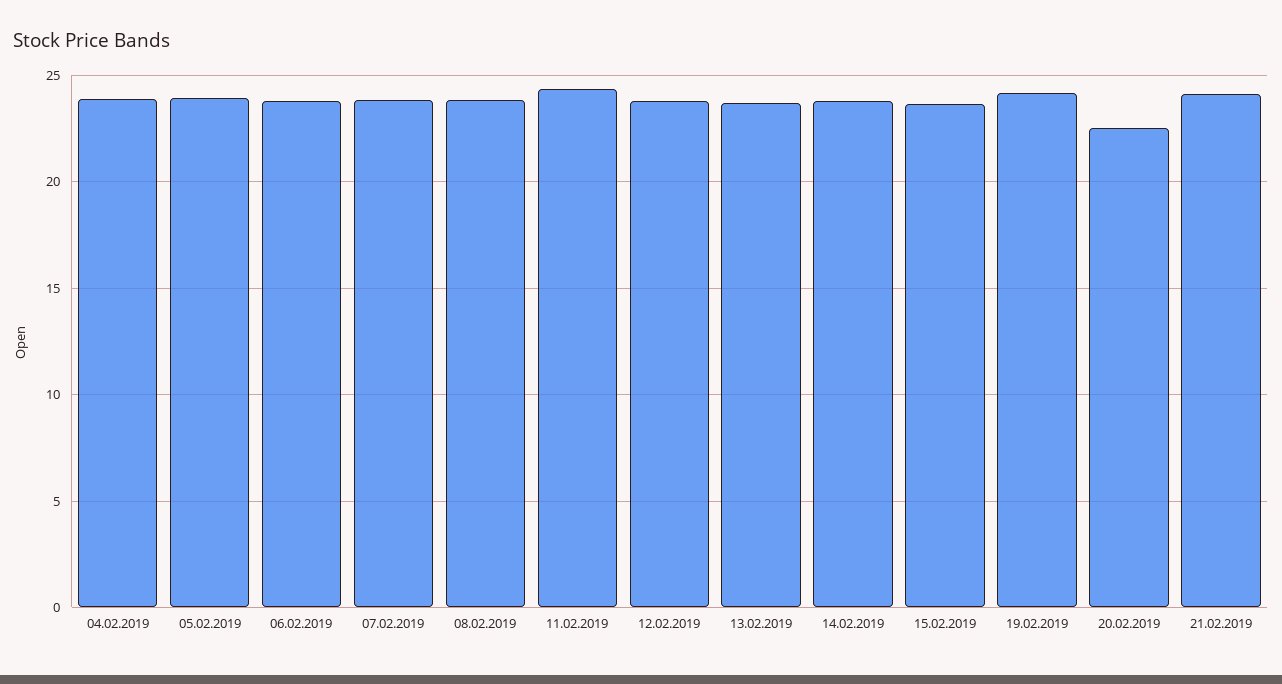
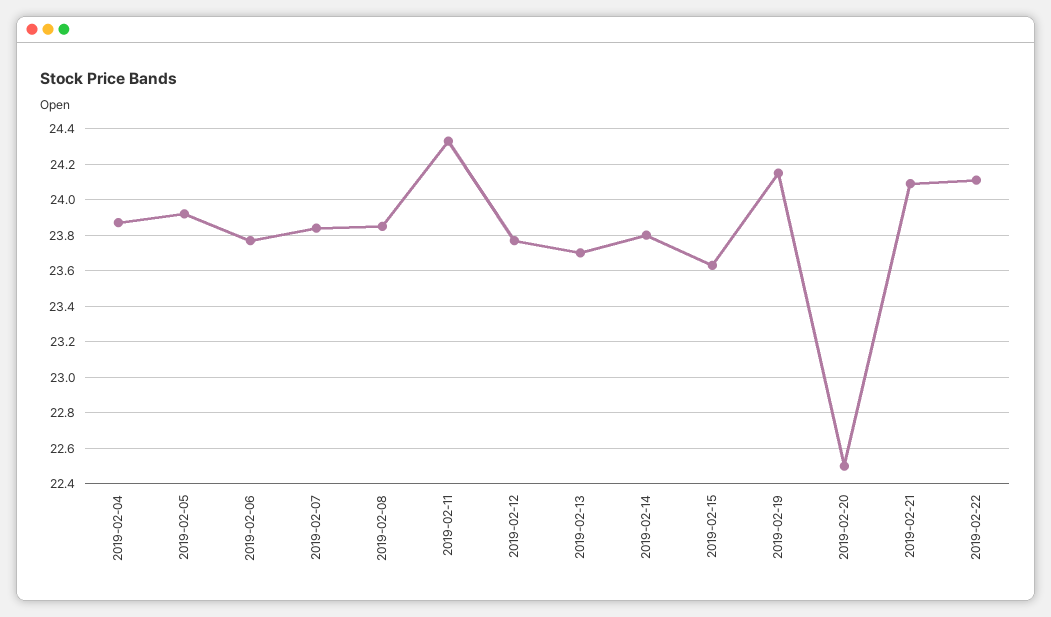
2019-02-22: none -> 24.1

